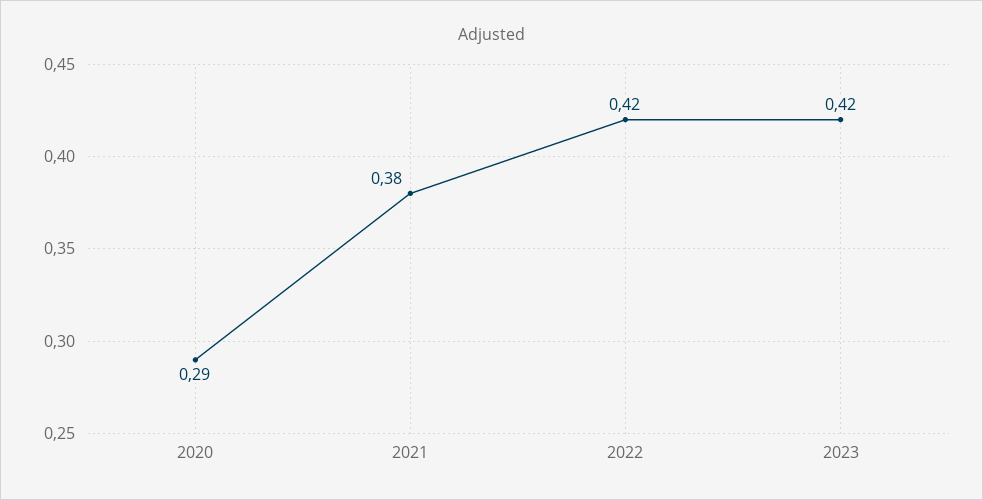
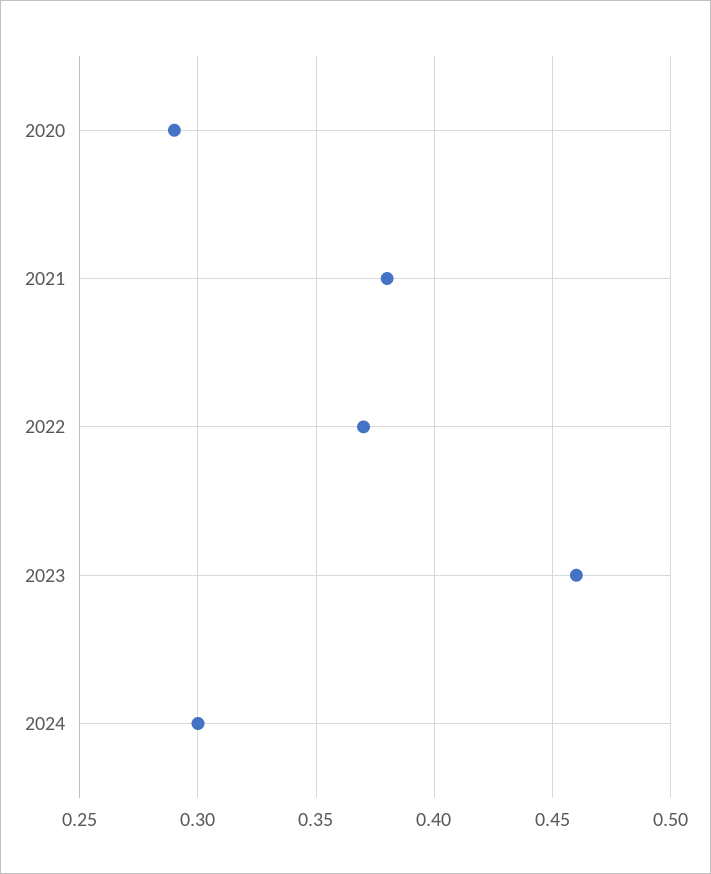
2022: 0.42 -> 0.37
2023: 0.42 -> 0.46
2024: none -> 0.3

